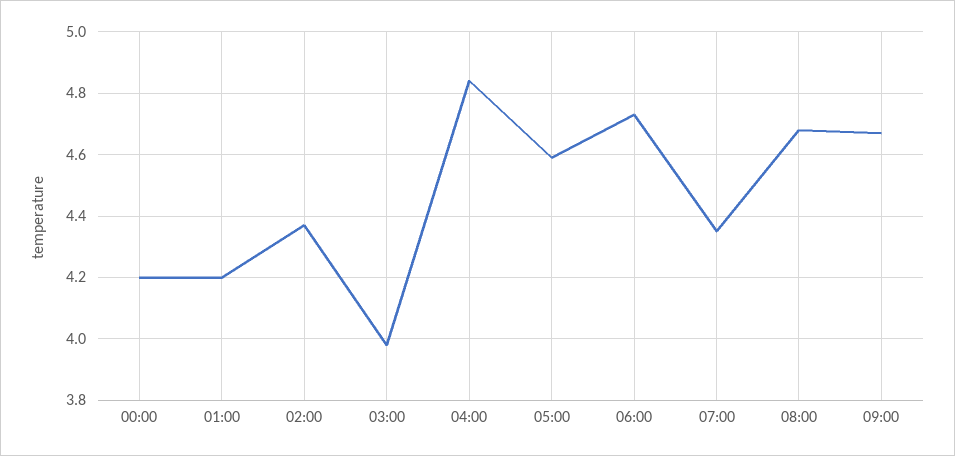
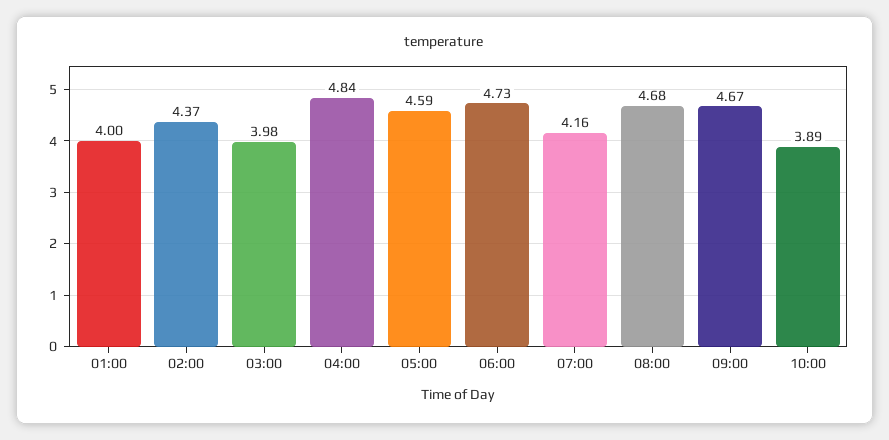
00:00: 4.2 -> none
01:00: 4.2 -> 4
07:00: 4.35 -> 4.16
10:00: none -> 3.89

